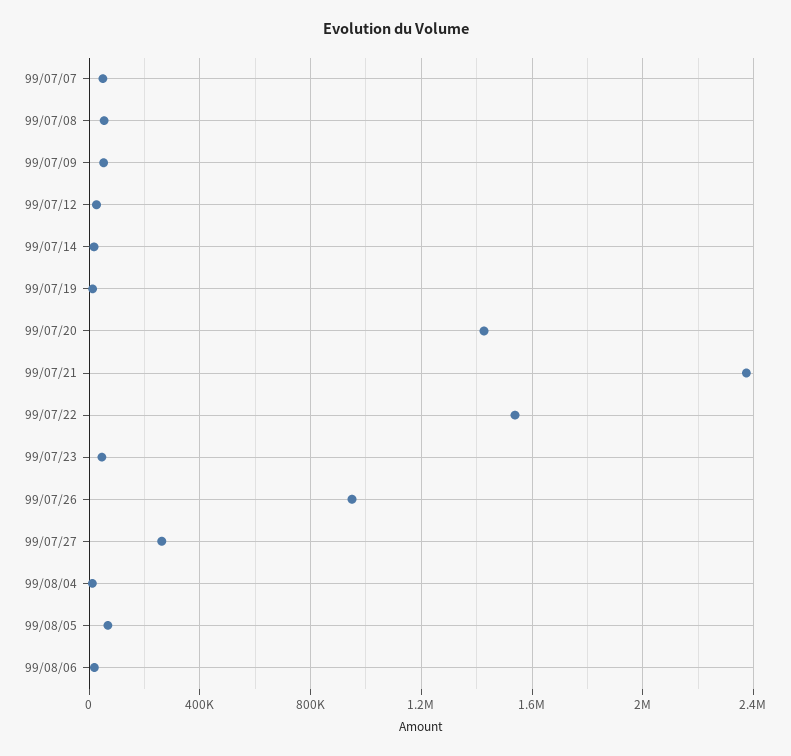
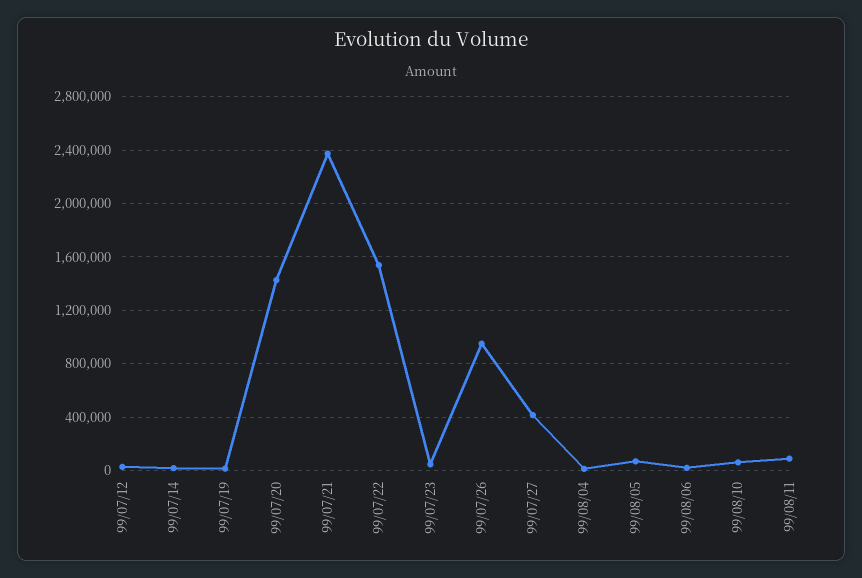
99/07/07: 50000 -> none
99/07/08: 50000 -> none
99/07/09: 50000 -> none
99/07/27: 250000 -> 400000
99/08/10: none -> 50000
99/08/11: none -> 100000

